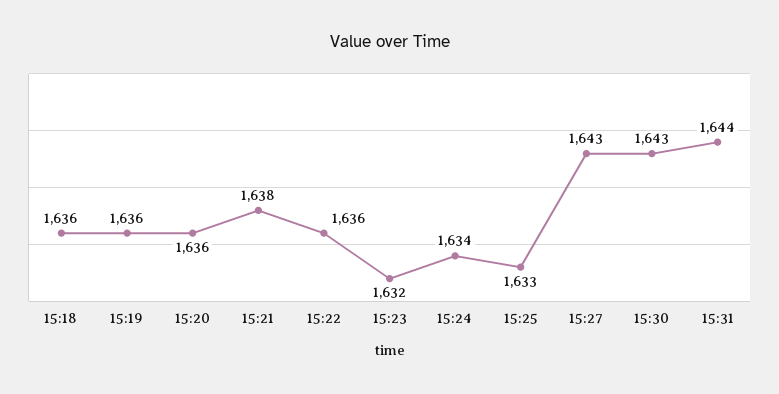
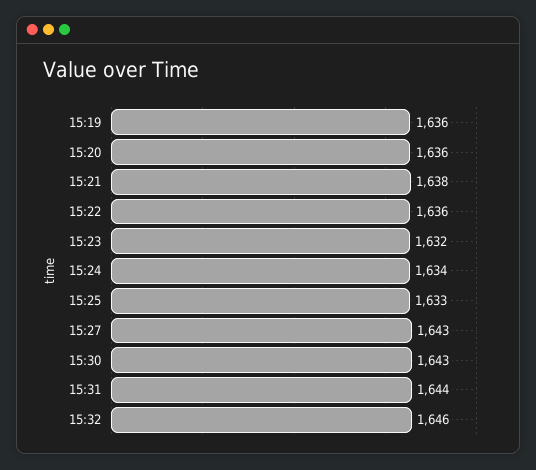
15:18: 1636 -> none
15:32: none -> 1646

